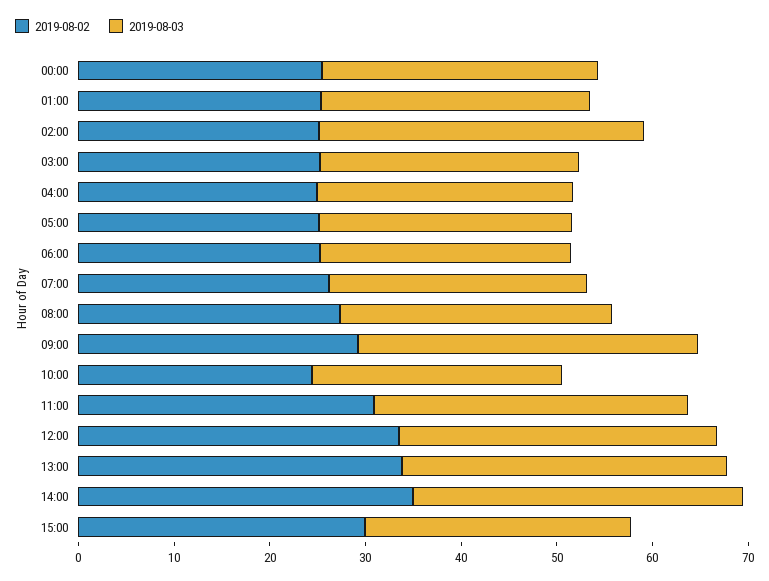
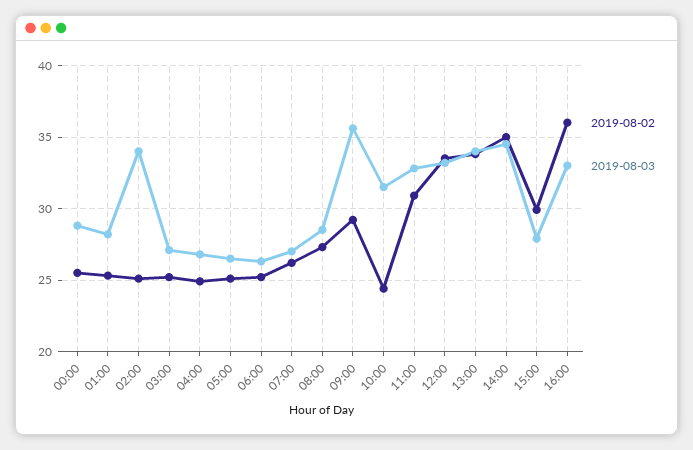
2019-08-03, 10:00: 26 -> 31.5
2019-08-02, 16:00: none -> 36
2019-08-03, 16:00: none -> 33

